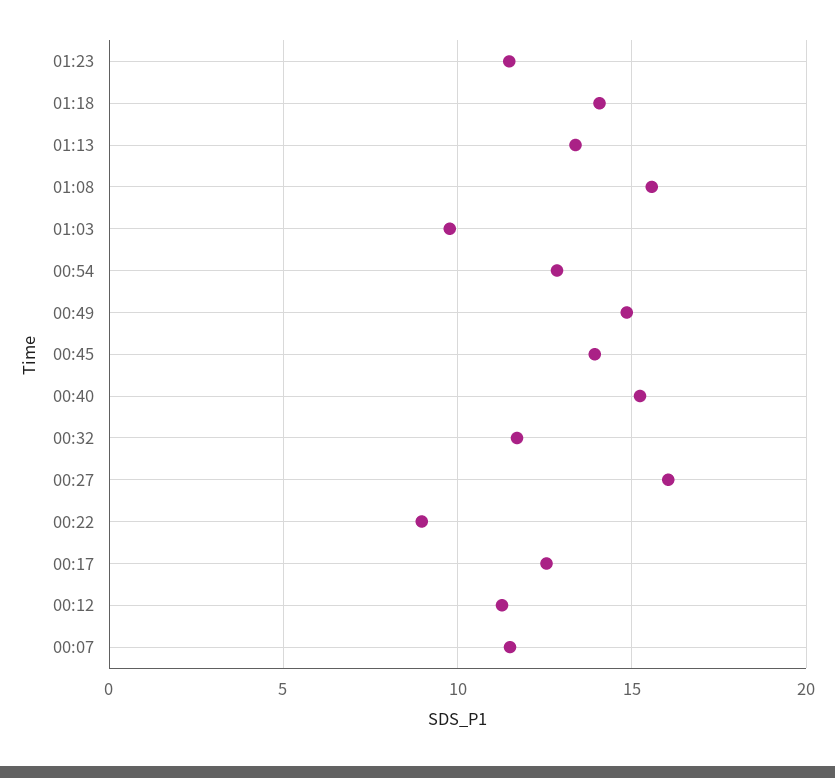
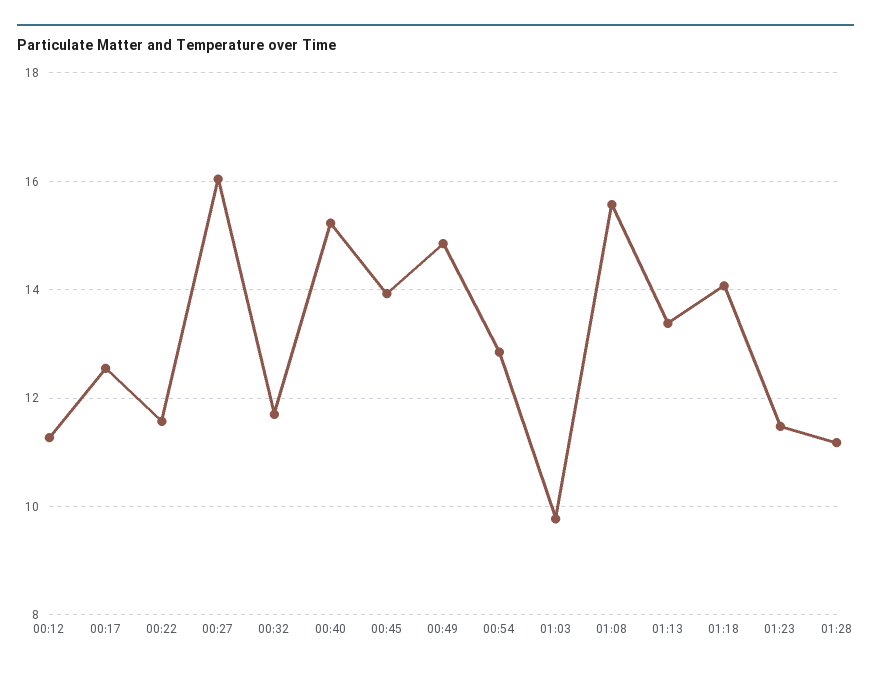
00:22: 9 -> 11.6
00:07: 11.5 -> none
01:28: none -> 11.2

